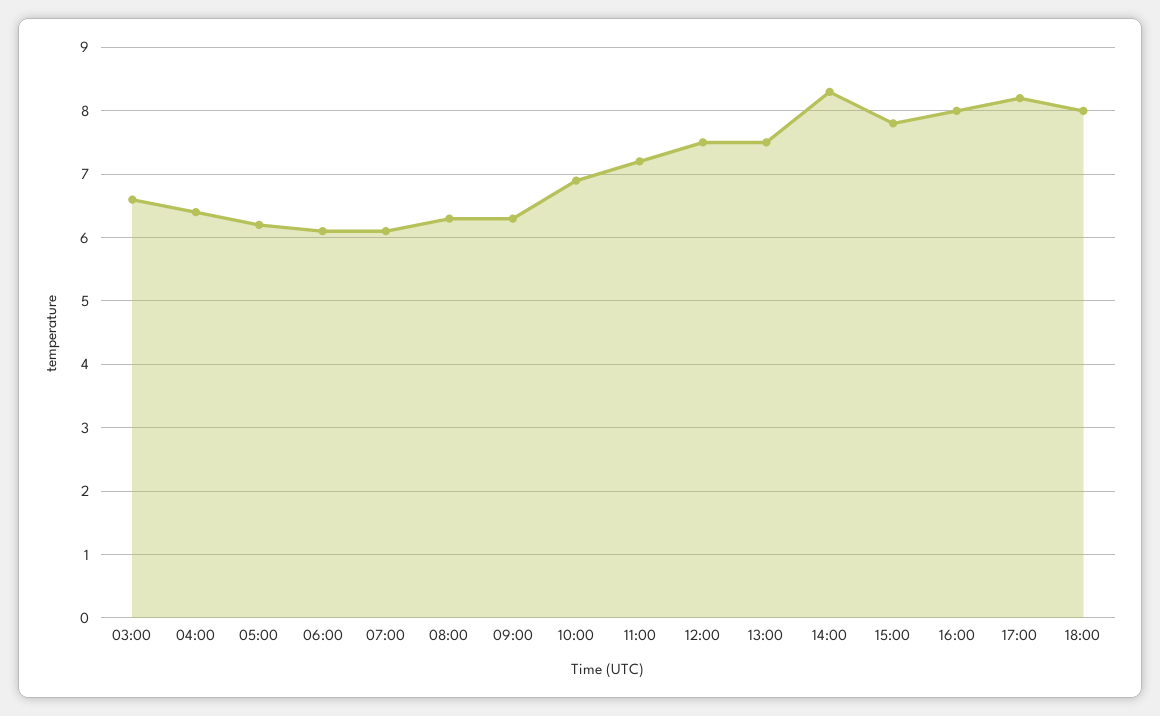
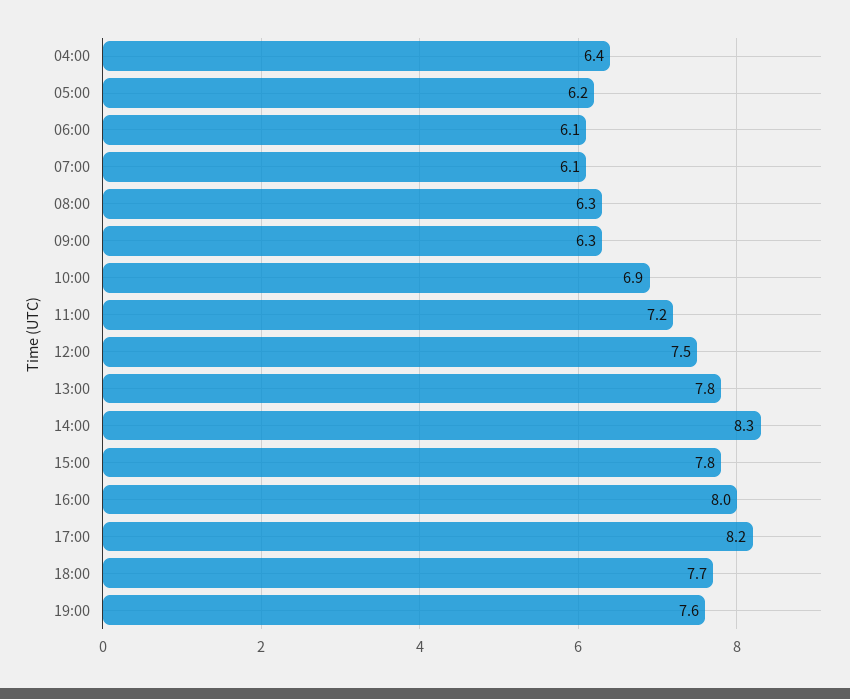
03:00: 6.6 -> none
13:00: 7.5 -> 7.8
18:00: 8 -> 7.7
19:00: none -> 7.6

